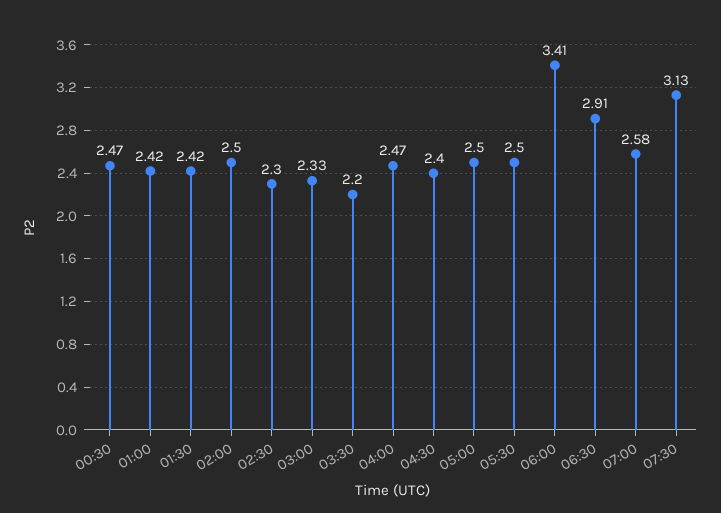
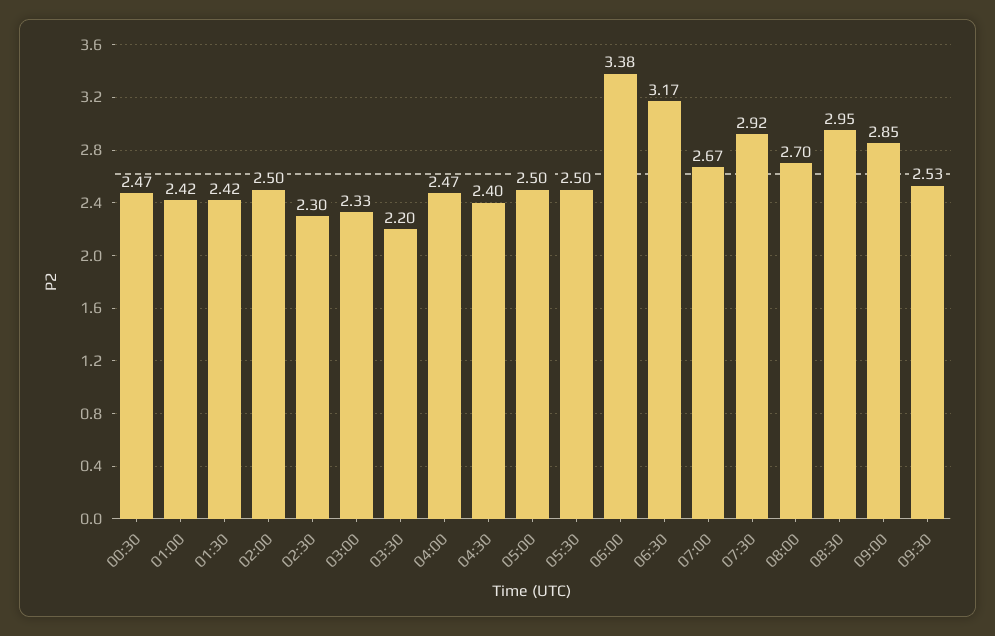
06:00: 3.41 -> 3.38
06:30: 2.91 -> 3.17
07:00: 2.58 -> 2.67
07:30: 3.13 -> 2.92
08:00: none -> 2.7
08:30: none -> 2.95
09:00: none -> 2.85
09:30: none -> 2.53

